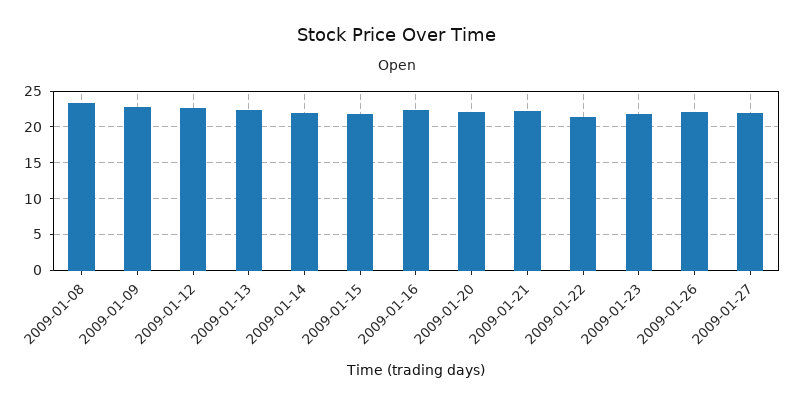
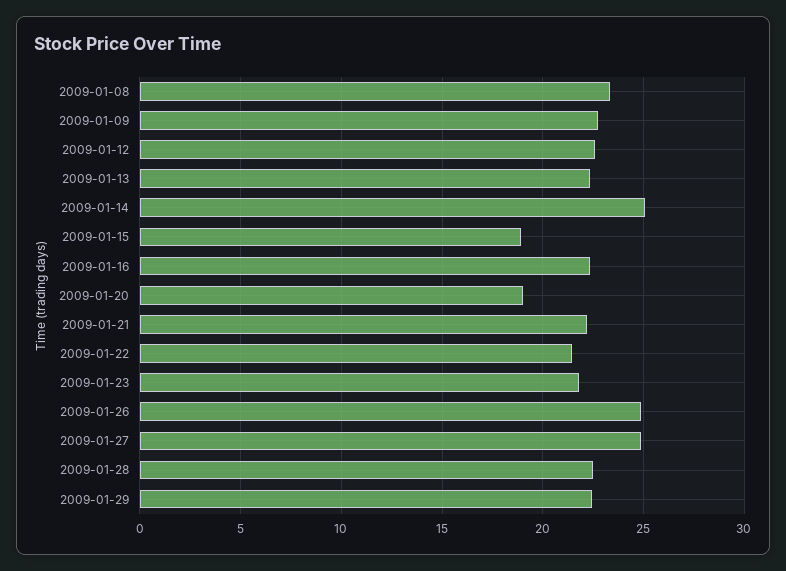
2009-01-14: 22 -> 25
2009-01-15: 22 -> 19
2009-01-20: 22 -> 19
2009-01-26: 22 -> 25
2009-01-27: 22 -> 25
2009-01-28: none -> 22.5
2009-01-29: none -> 22.5

